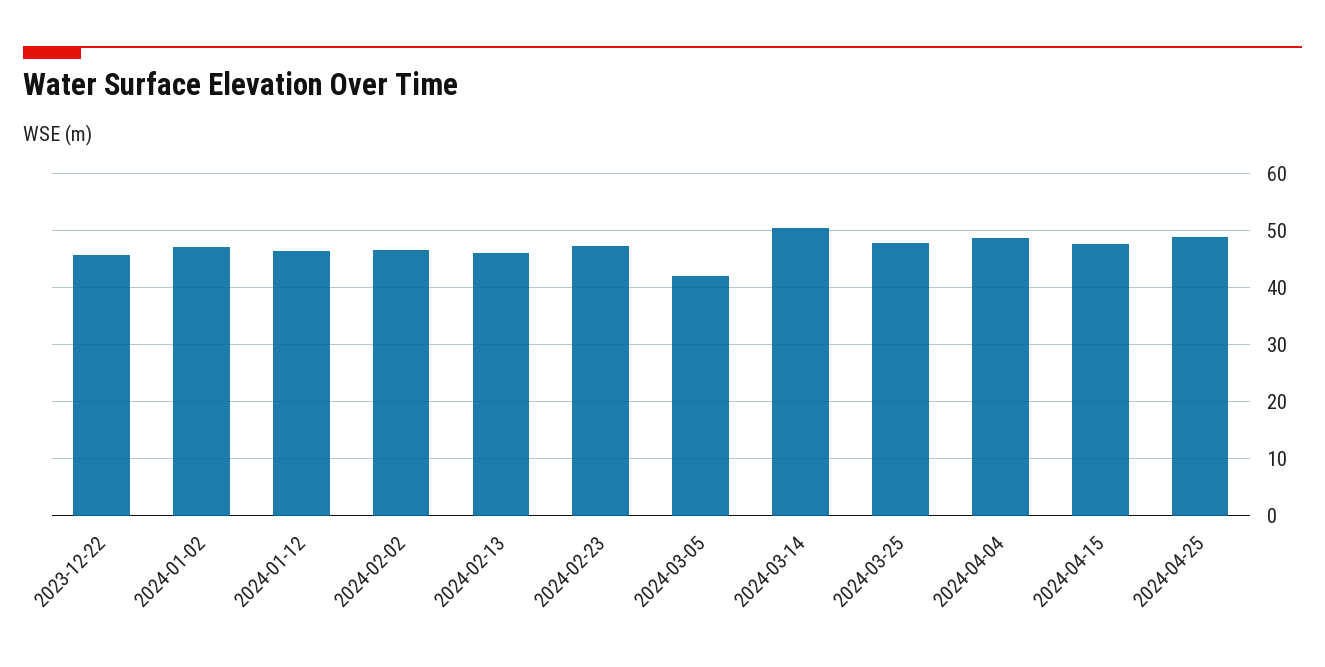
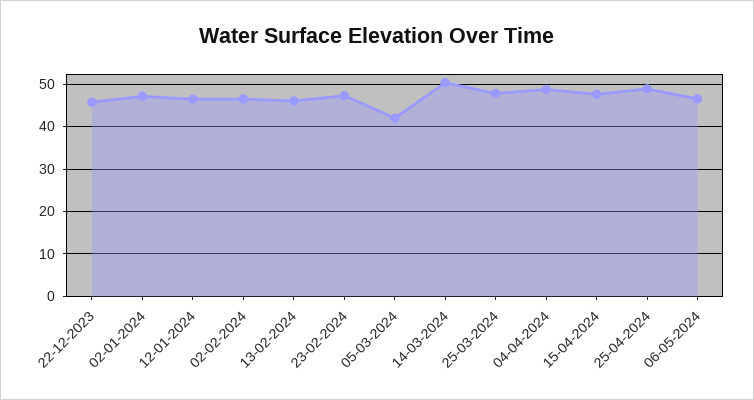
06-05-2024: none -> 46

